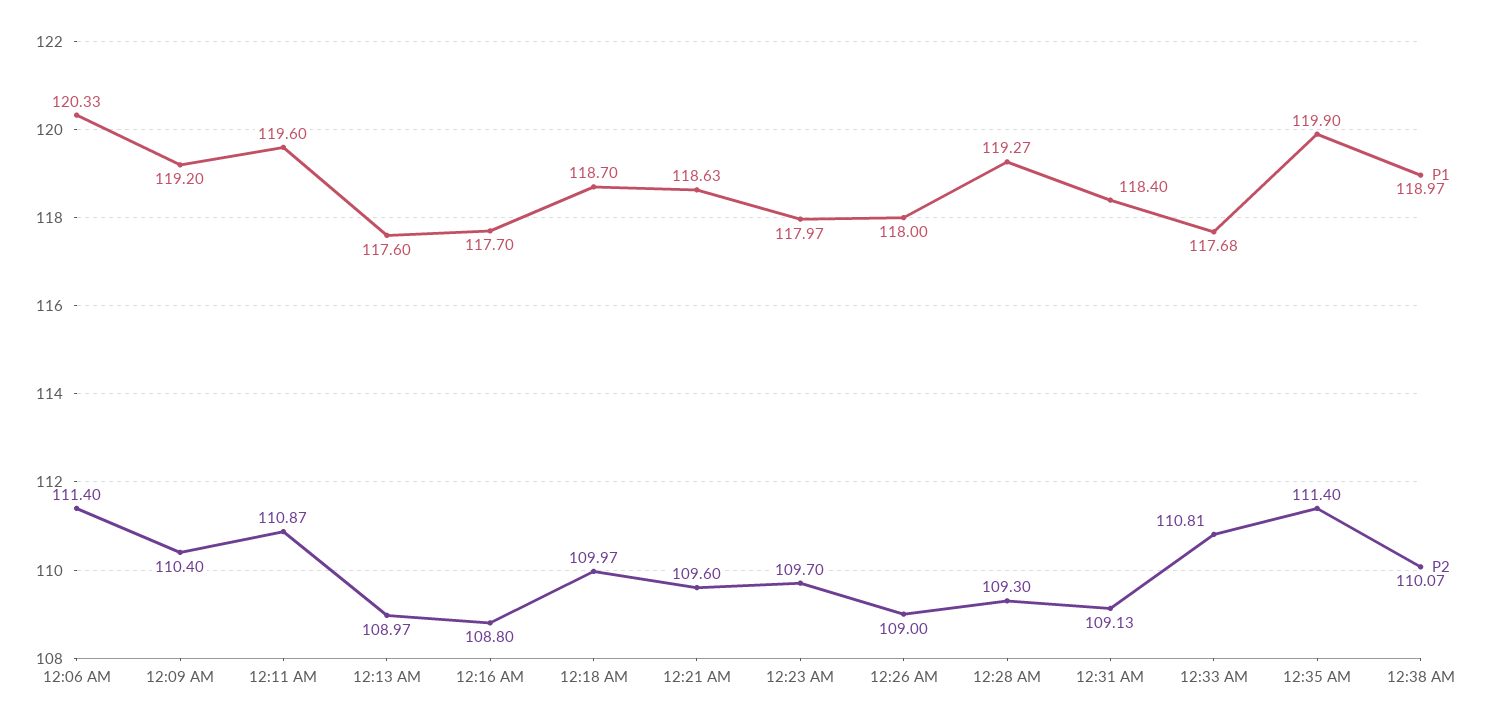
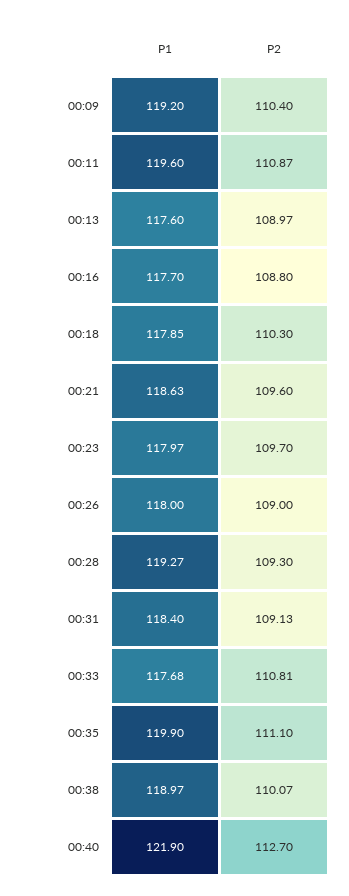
P1, 12:06 AM: 120.33 -> none
P2, 12:06 AM: 111.4 -> none
P1, 12:18 AM: 118.7 -> 117.85
P2, 12:18 AM: 109.97 -> 110.3
P2, 12:35 AM: 111.4 -> 111.1
P1, 00:40: none -> 121.9
P2, 00:40: none -> 112.7

